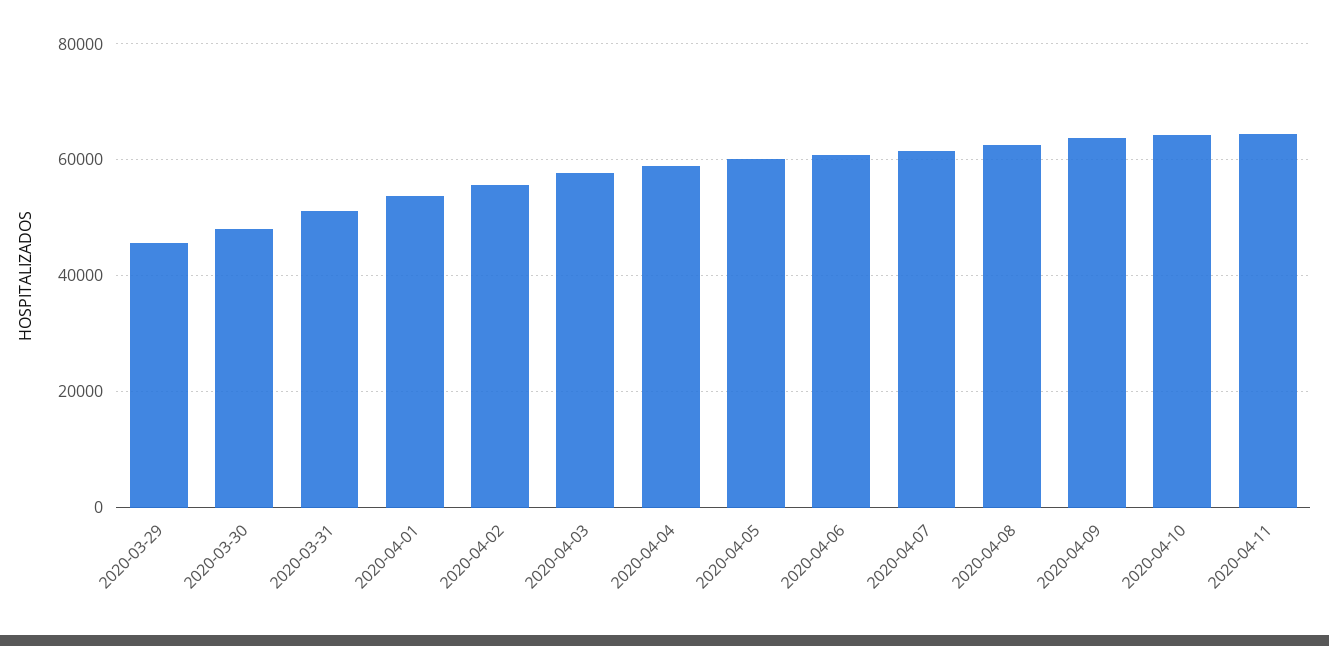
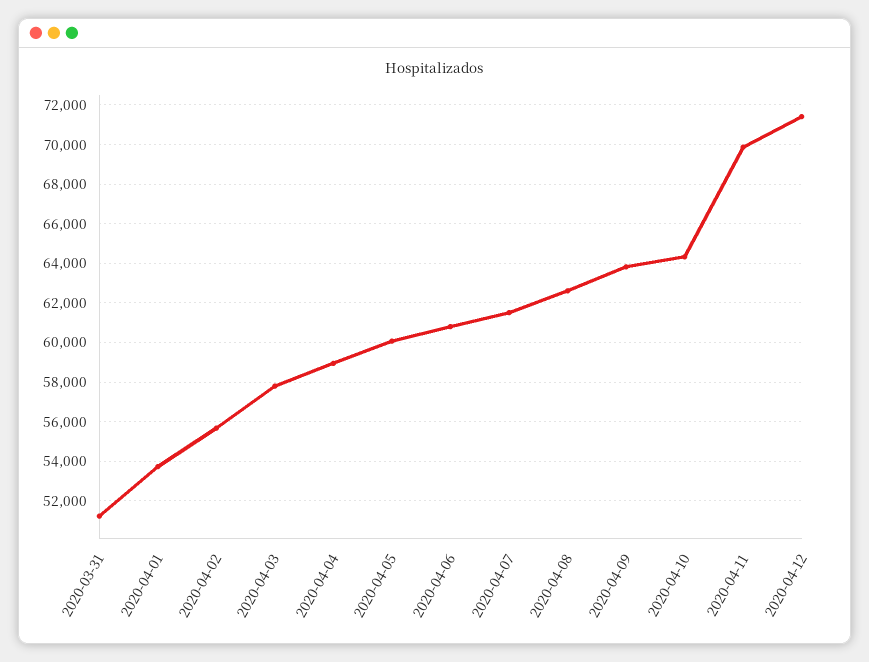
2020-03-29: 46000 -> none
2020-03-30: 48000 -> none
2020-04-11: 64000 -> 70000
2020-04-12: none -> 71500

